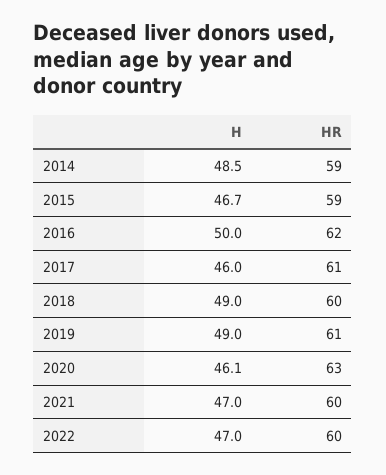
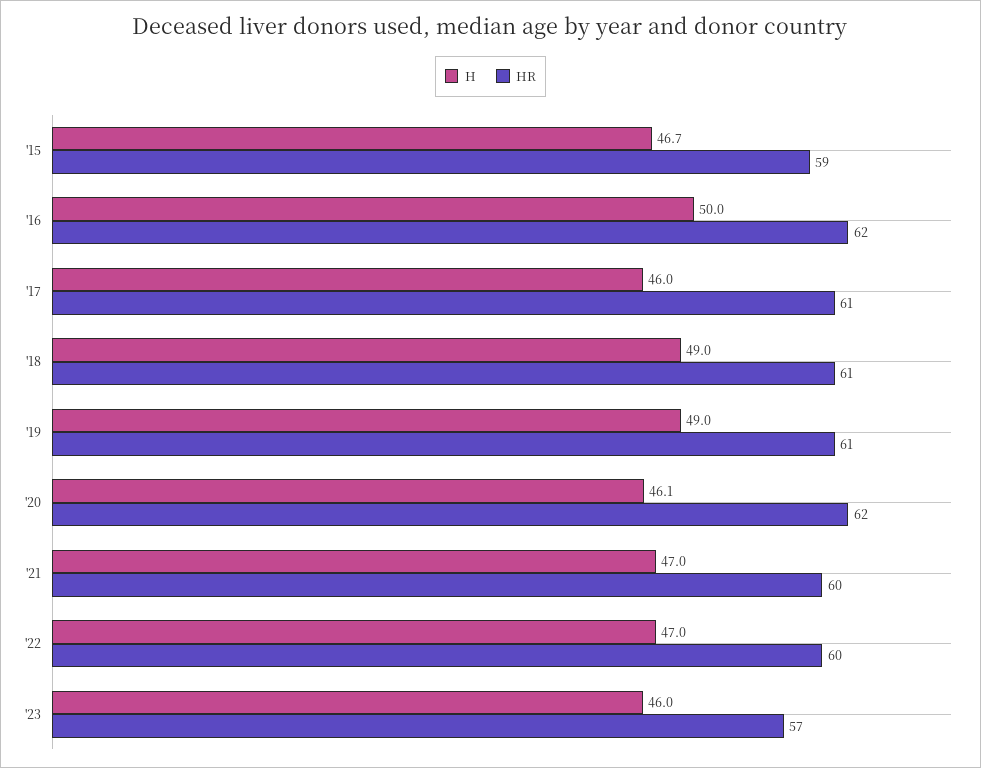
H, 2014: 48.5 -> none
HR, 2014: 59 -> none
HR, 2018: 60 -> 61
HR, 2020: 63 -> 62
H, '23: none -> 46
HR, '23: none -> 57

